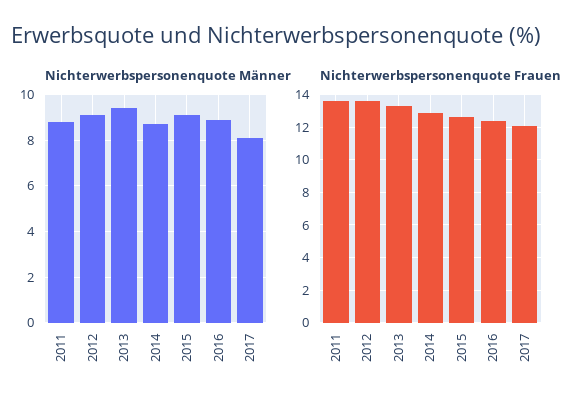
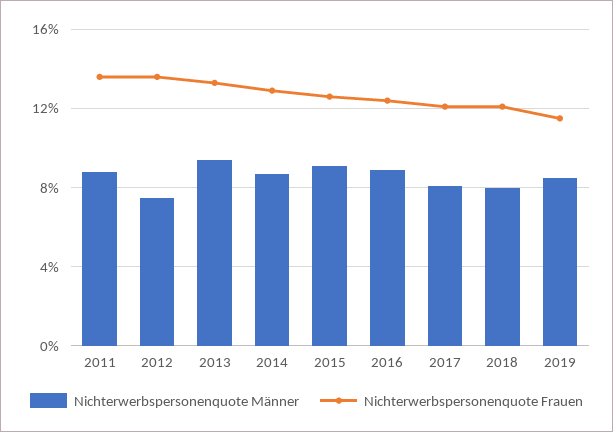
Nichterwerbspersonenquote Männer, 2012: 9 -> 7.5
Nichterwerbspersonenquote Männer, 2018: none -> 8
Nichterwerbspersonenquote Frauen, 2018: none -> 12
Nichterwerbspersonenquote Männer, 2019: none -> 8.5
Nichterwerbspersonenquote Frauen, 2019: none -> 11.5

